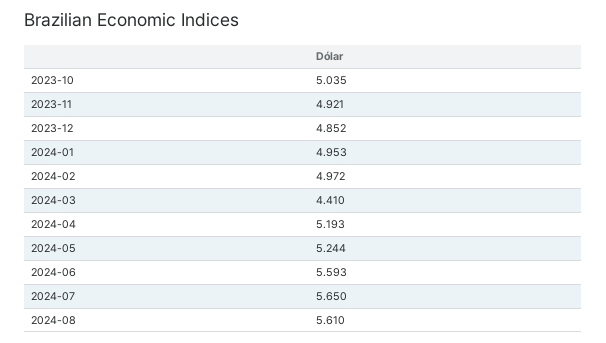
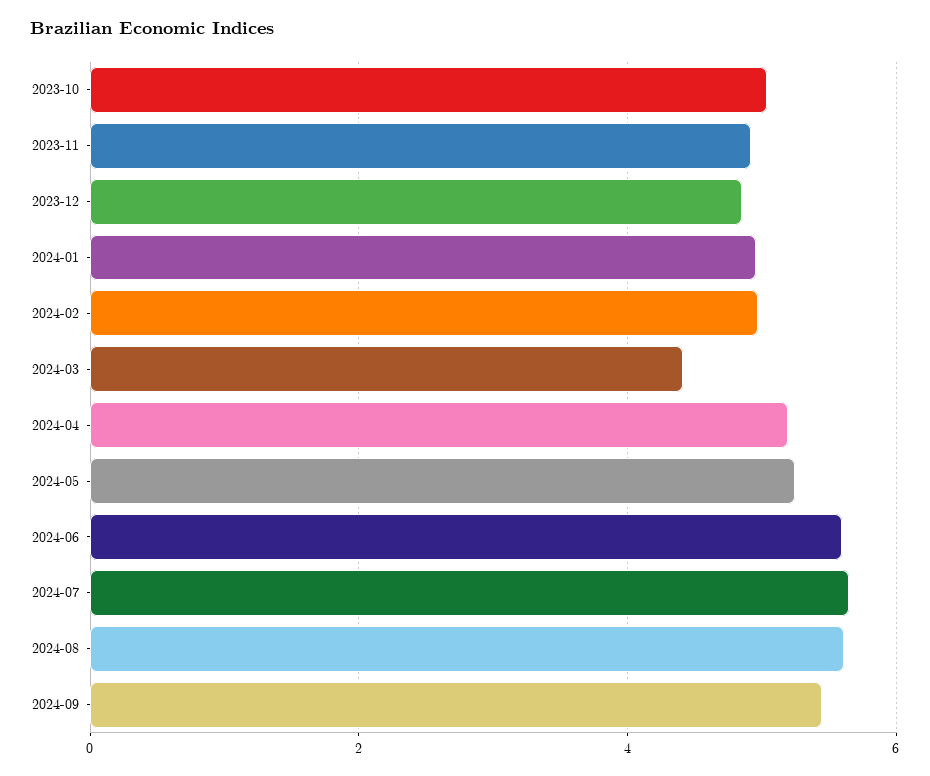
2024-09: none -> 5.4

